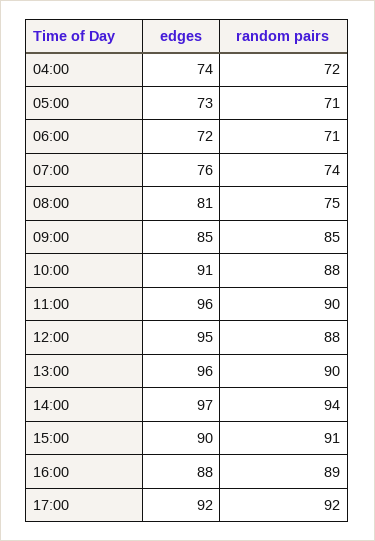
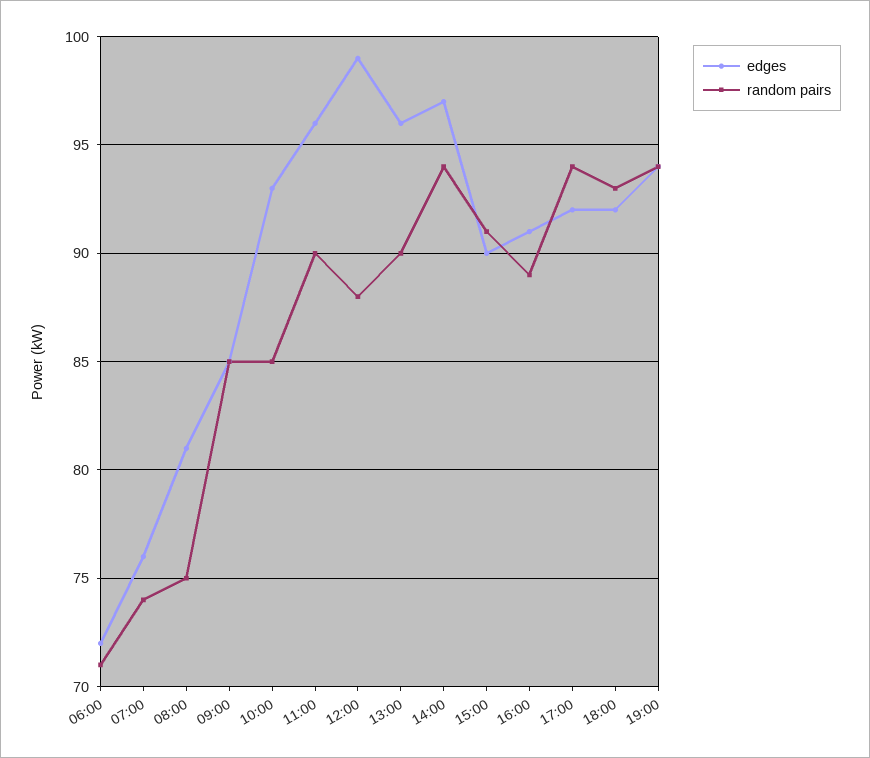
edges, 04:00: 74 -> none
random pairs, 04:00: 72 -> none
edges, 05:00: 73 -> none
random pairs, 05:00: 71 -> none
edges, 10:00: 91 -> 93
random pairs, 10:00: 88 -> 85
edges, 12:00: 95 -> 99
edges, 16:00: 88 -> 91
random pairs, 17:00: 92 -> 94
edges, 18:00: none -> 92
random pairs, 18:00: none -> 93
edges, 19:00: none -> 94
random pairs, 19:00: none -> 94

